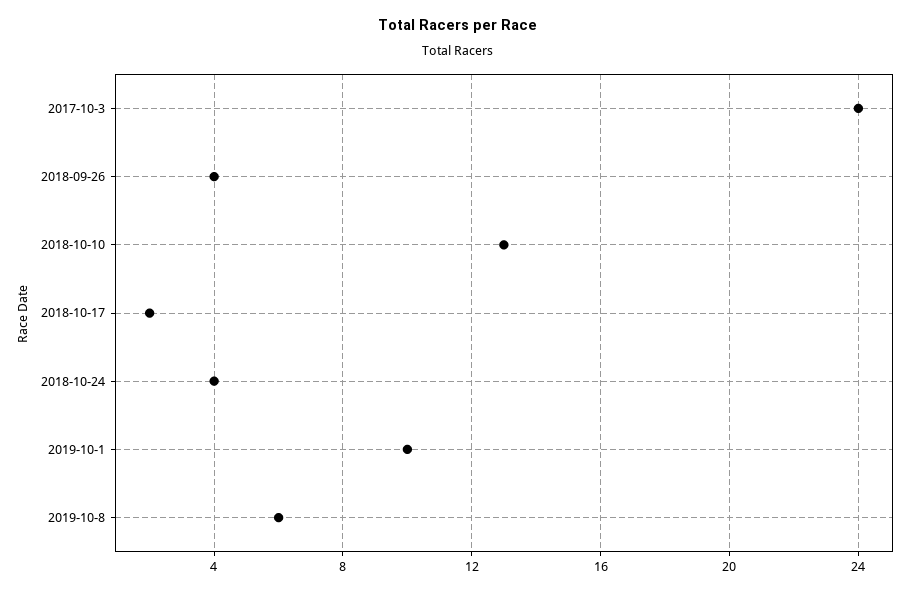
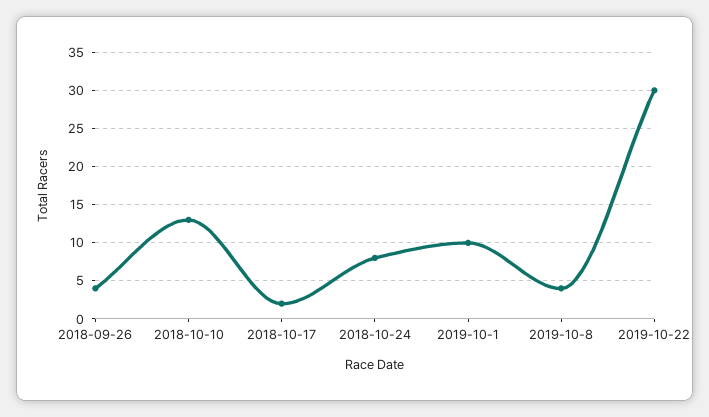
2017-10-3: 24 -> none
2018-10-24: 4 -> 8
2019-10-8: 6 -> 4
2019-10-22: none -> 30

